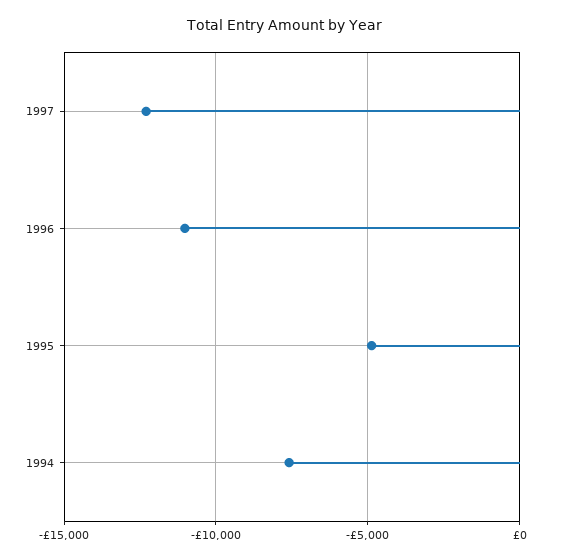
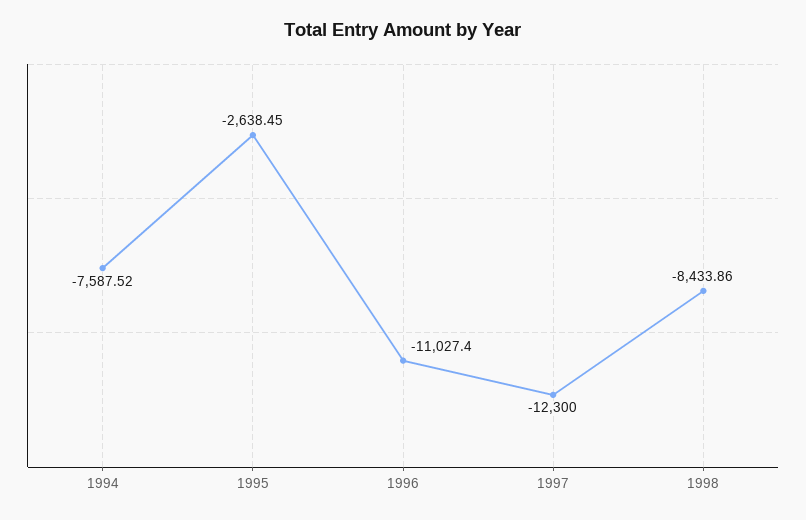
1995: -5000 -> -2638.45
1998: none -> -8433.86

